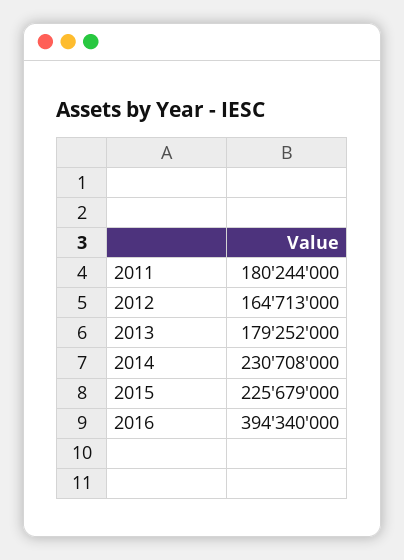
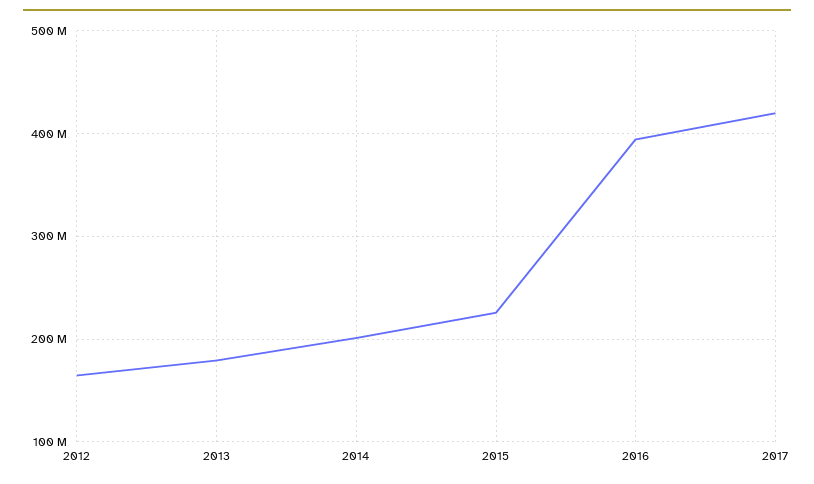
2011: 180244000 -> none
2014: 230708000 -> 200000000
2017: none -> 420000000

